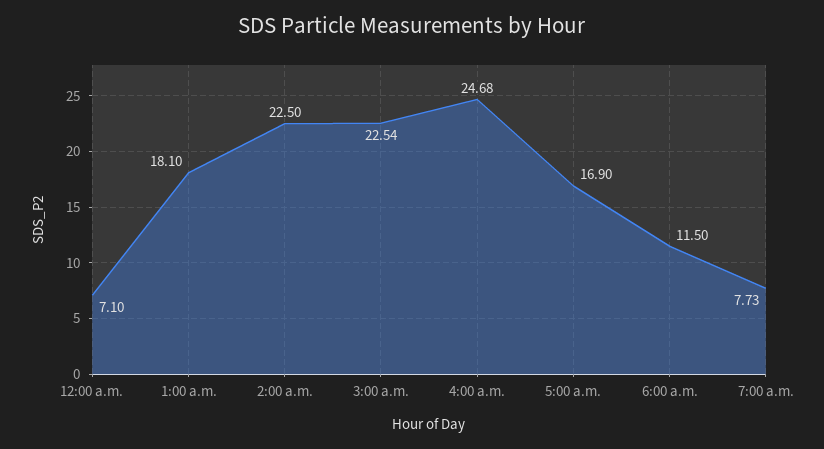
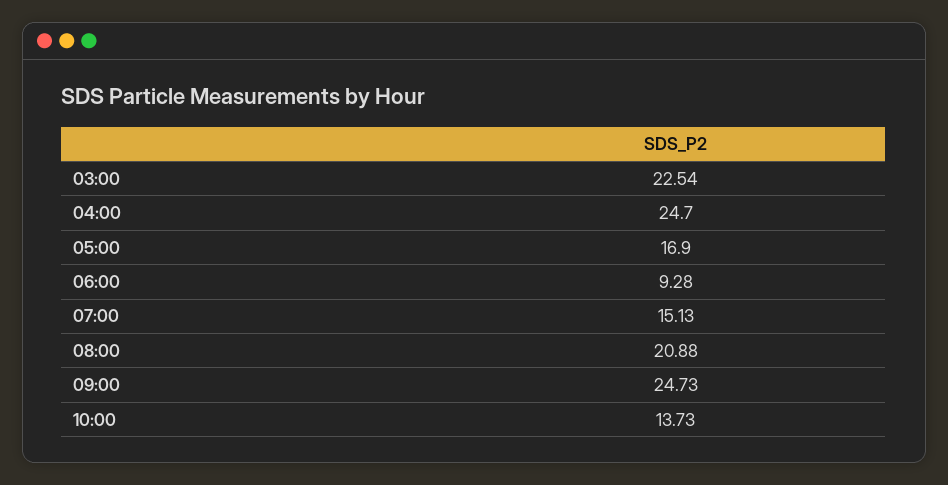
12:00 a.m.: 7.1 -> none
1:00 a.m.: 18.1 -> none
2:00 a.m.: 22.5 -> none
4:00 a.m.: 24.68 -> 24.7
6:00 a.m.: 11.5 -> 9.28
7:00 a.m.: 7.73 -> 15.13
08:00: none -> 20.88
09:00: none -> 24.73
10:00: none -> 13.73

